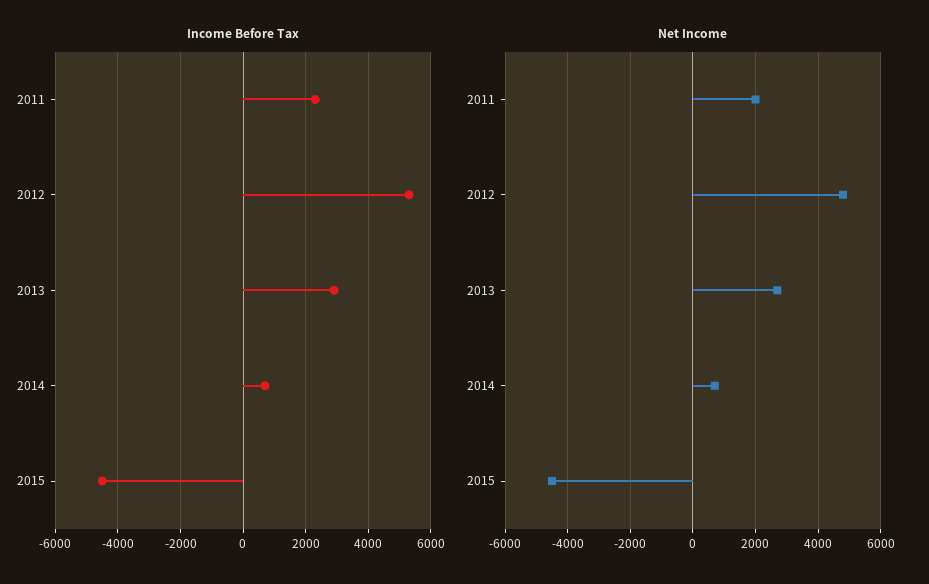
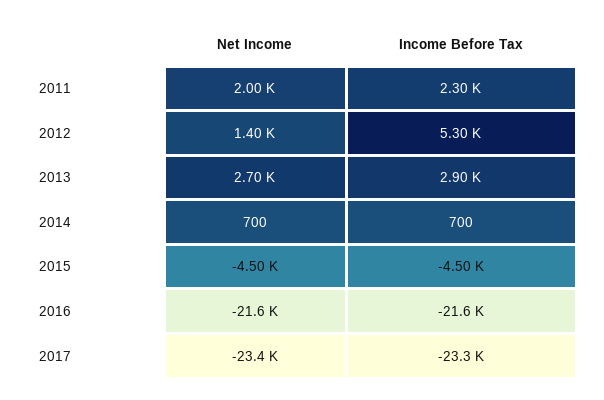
Net Income, 2012: 4800 -> 1400
Net Income, 2016: none -> -21600
Income Before Tax, 2016: none -> -21600
Net Income, 2017: none -> -23400
Income Before Tax, 2017: none -> -23300

